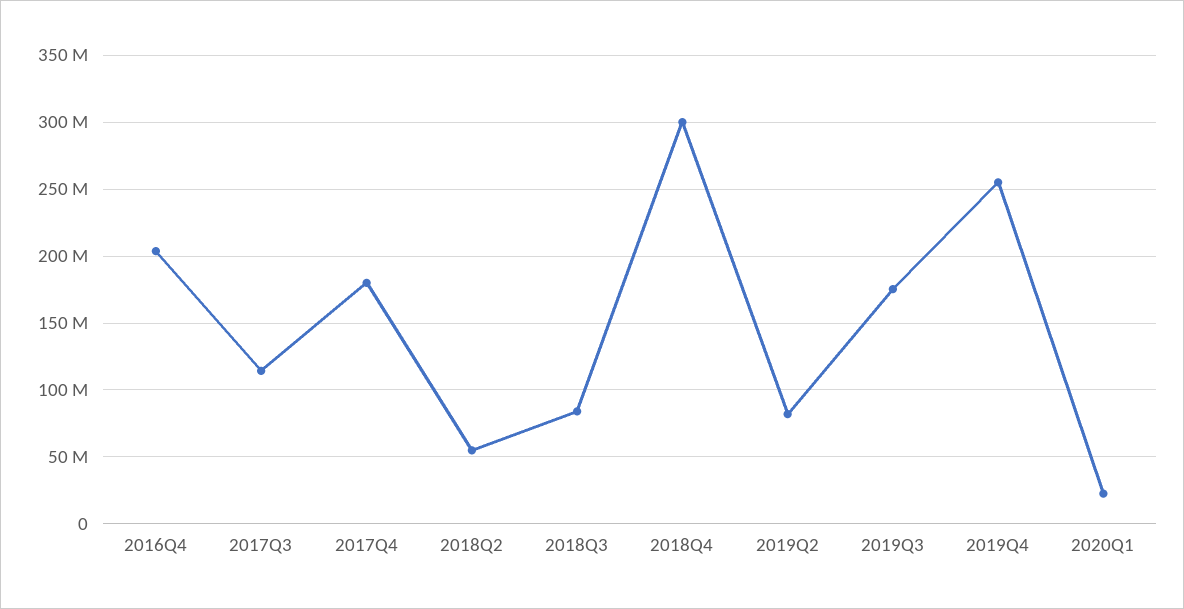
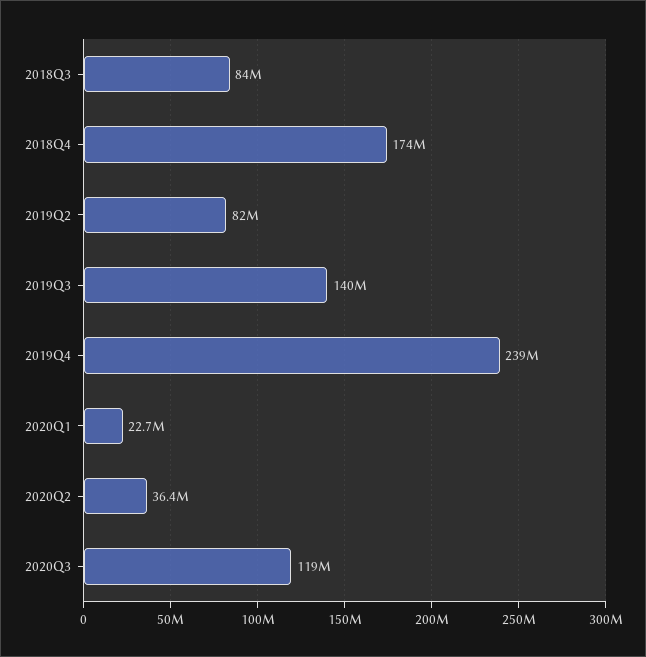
2016Q4: 205000000 -> none
2017Q3: 115000000 -> none
2017Q4: 180000000 -> none
2018Q2: 55000000 -> none
2018Q4: 300000000 -> 174000000
2019Q3: 175000000 -> 140000000
2019Q4: 255000000 -> 239000000
2020Q2: none -> 36400000
2020Q3: none -> 119000000

